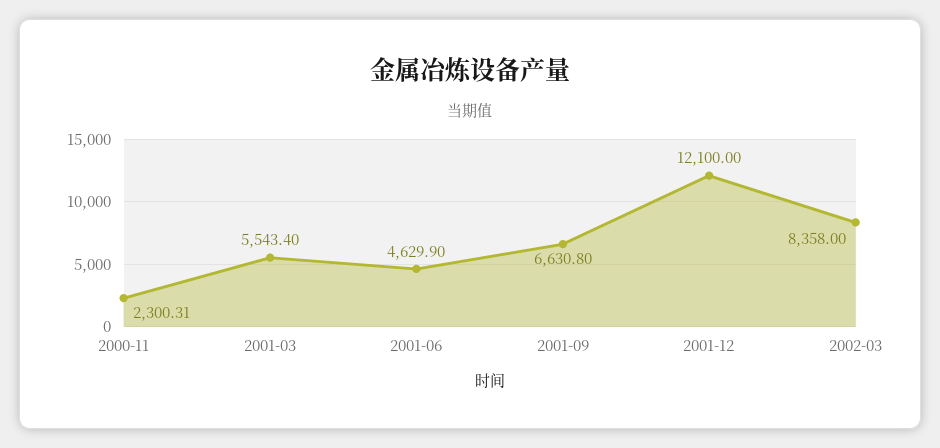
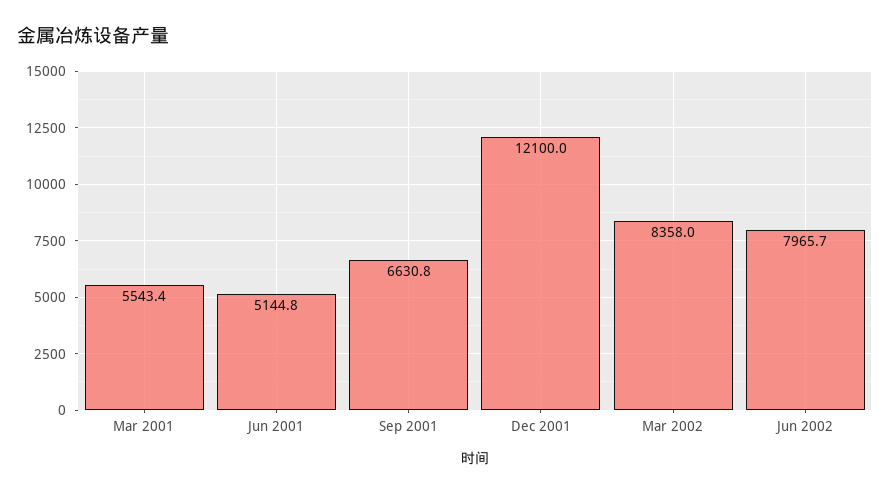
2000-11: 2300.31 -> none
2001-06: 4629.9 -> 5144.8
Jun 2002: none -> 7965.7

